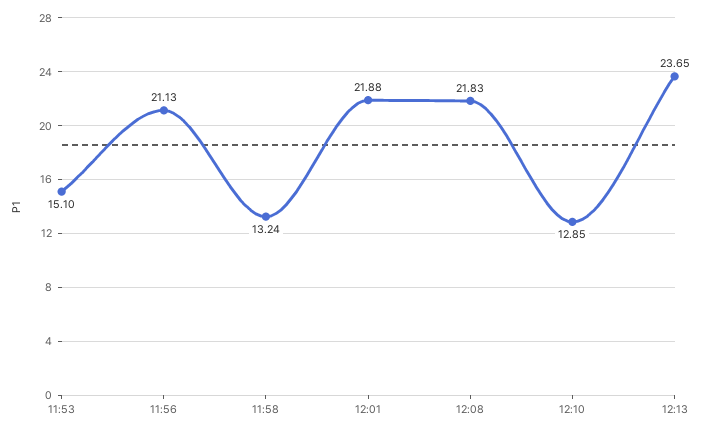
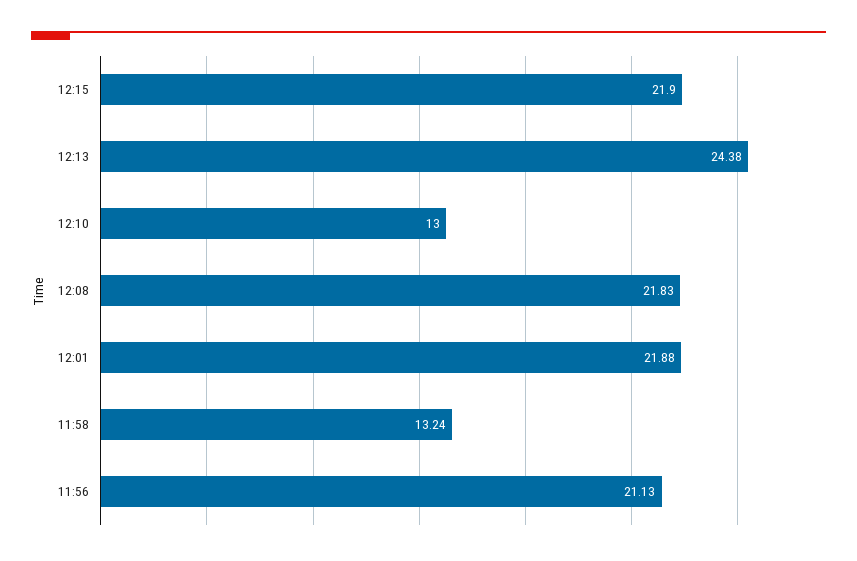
11:53: 15.1 -> none
12:10: 12.85 -> 13
12:13: 23.65 -> 24.38
12:15: none -> 21.9

